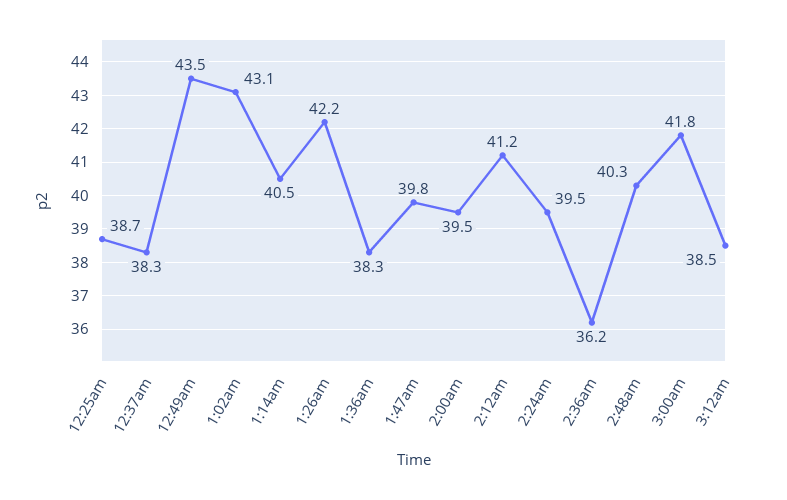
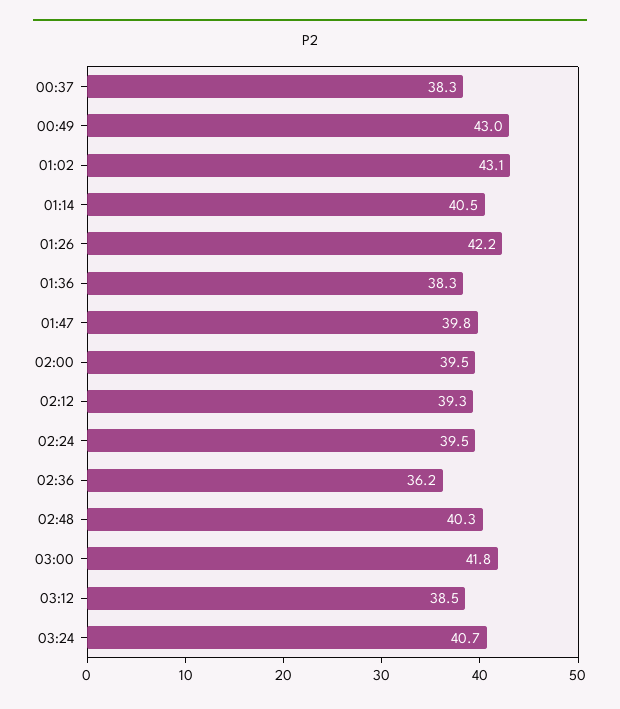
12:25am: 38.7 -> none
12:49am: 43.5 -> 43
2:12am: 41.2 -> 39.3
03:24: none -> 40.7

